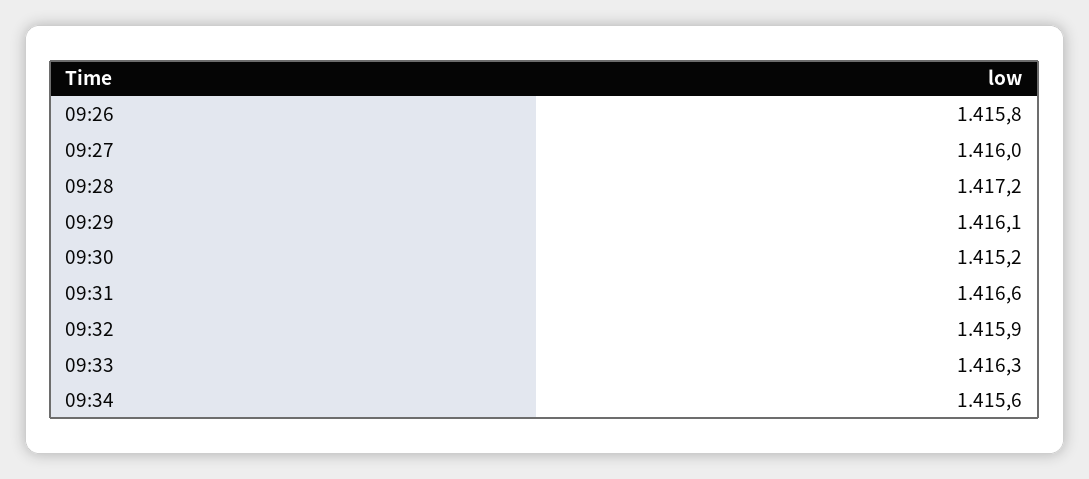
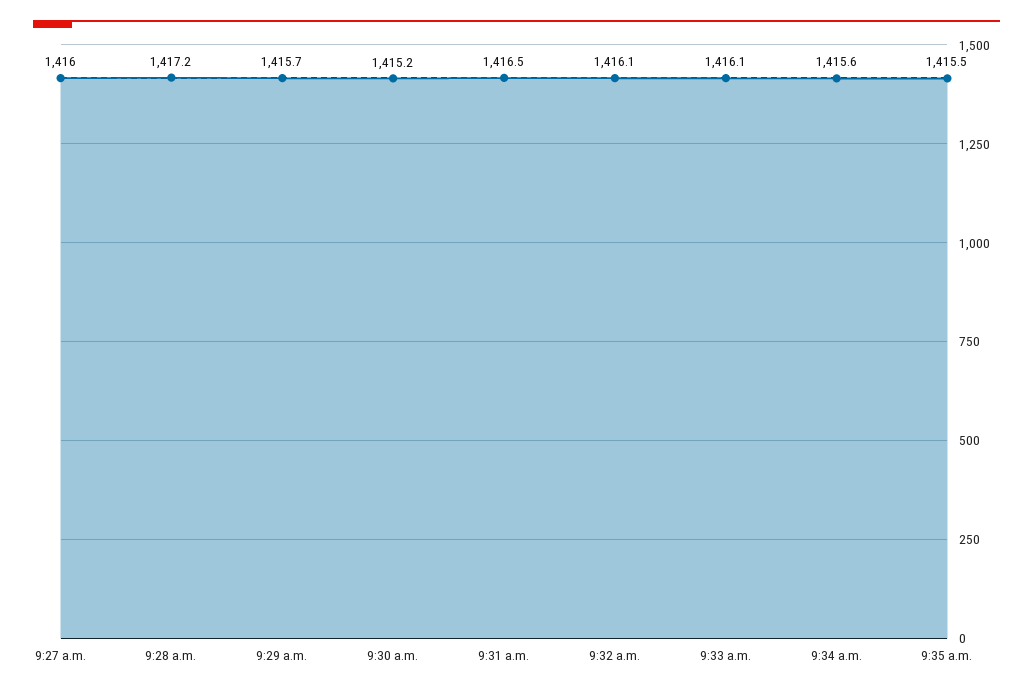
09:26: 1415.8 -> none
09:29: 1416.1 -> 1415.7
09:31: 1416.6 -> 1416.5
09:32: 1415.9 -> 1416.1
09:33: 1416.3 -> 1416.1
9:35 a.m.: none -> 1415.5

